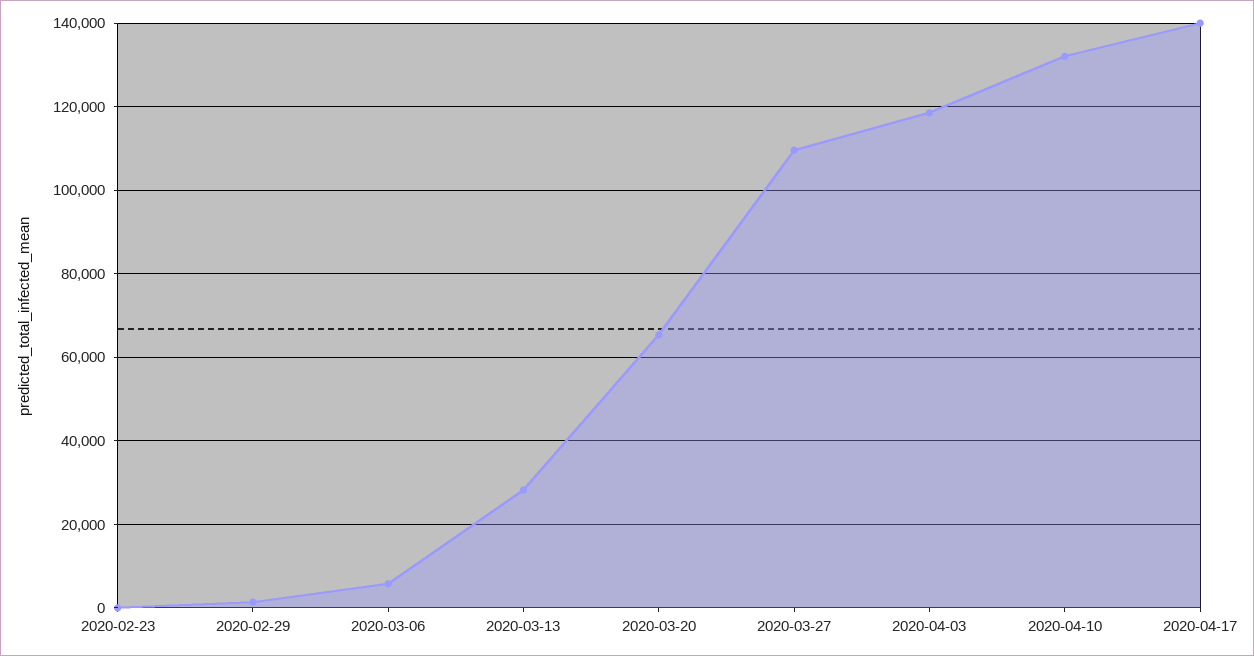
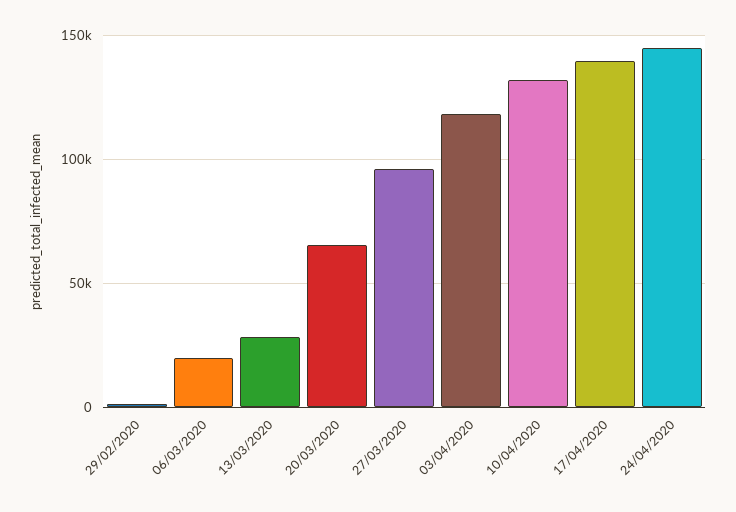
2020-02-23: 0 -> none
2020-03-06: 6000 -> 20000
2020-03-27: 110000 -> 95000
24/04/2020: none -> 145000

